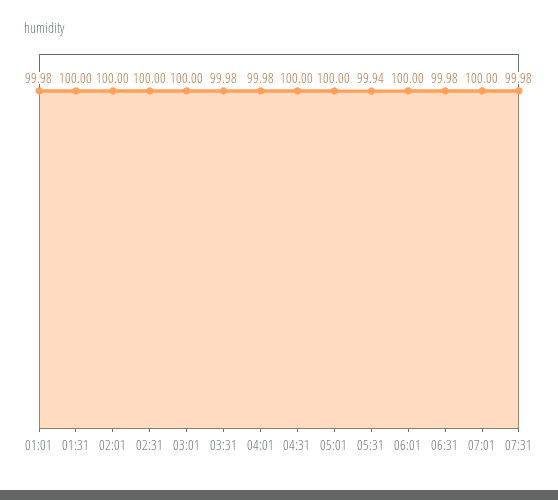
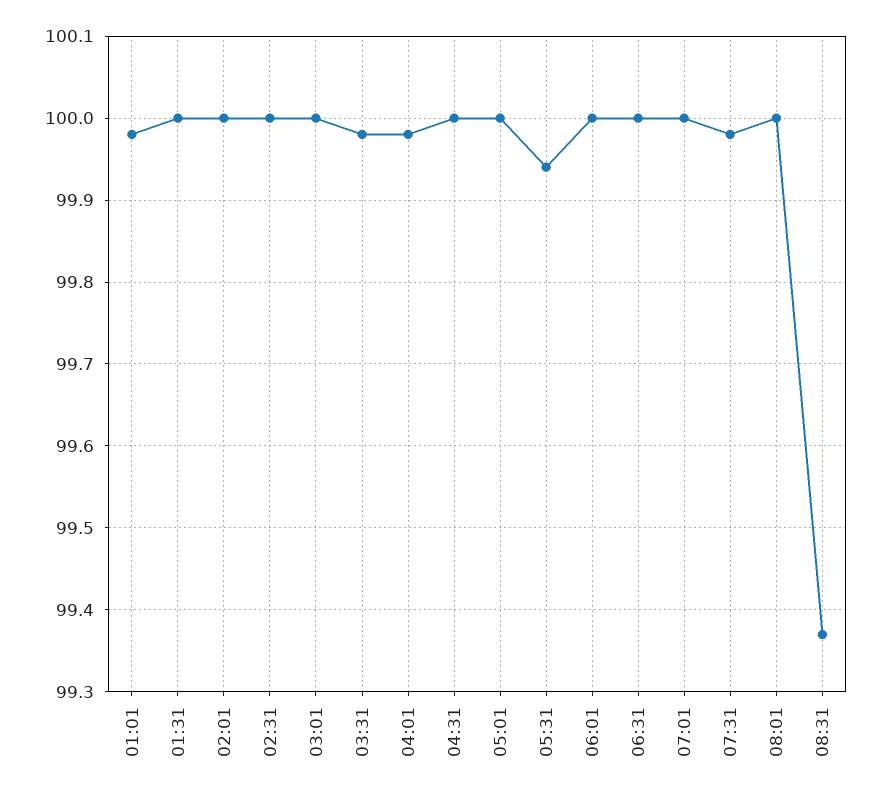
06:31: 99.98 -> 100
08:01: none -> 100
08:31: none -> 99.37

